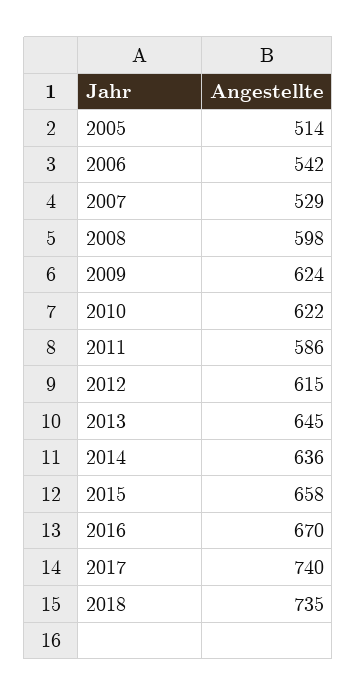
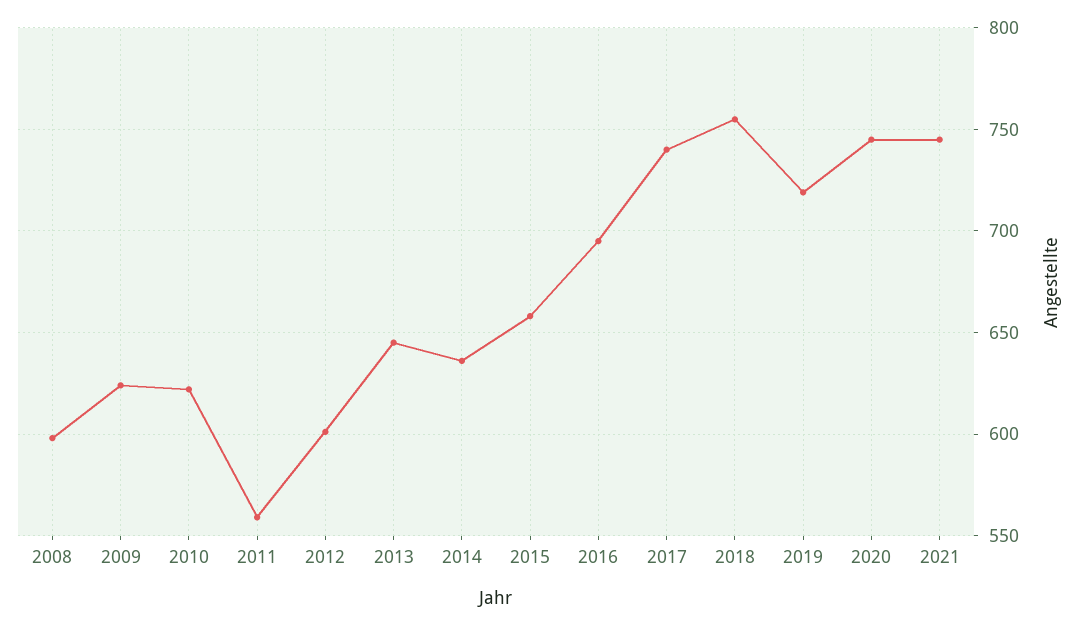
2005: 514 -> none
2006: 542 -> none
2007: 529 -> none
2011: 586 -> 560
2012: 615 -> 600
2016: 670 -> 695
2018: 735 -> 755
2019: none -> 720
2020: none -> 745
2021: none -> 745

